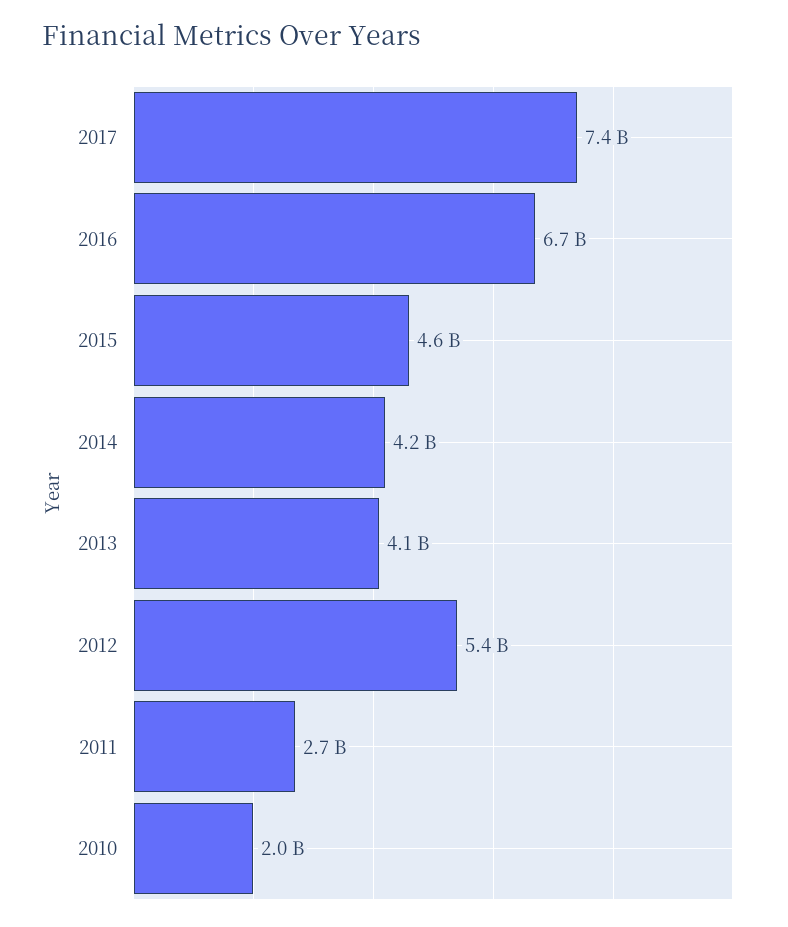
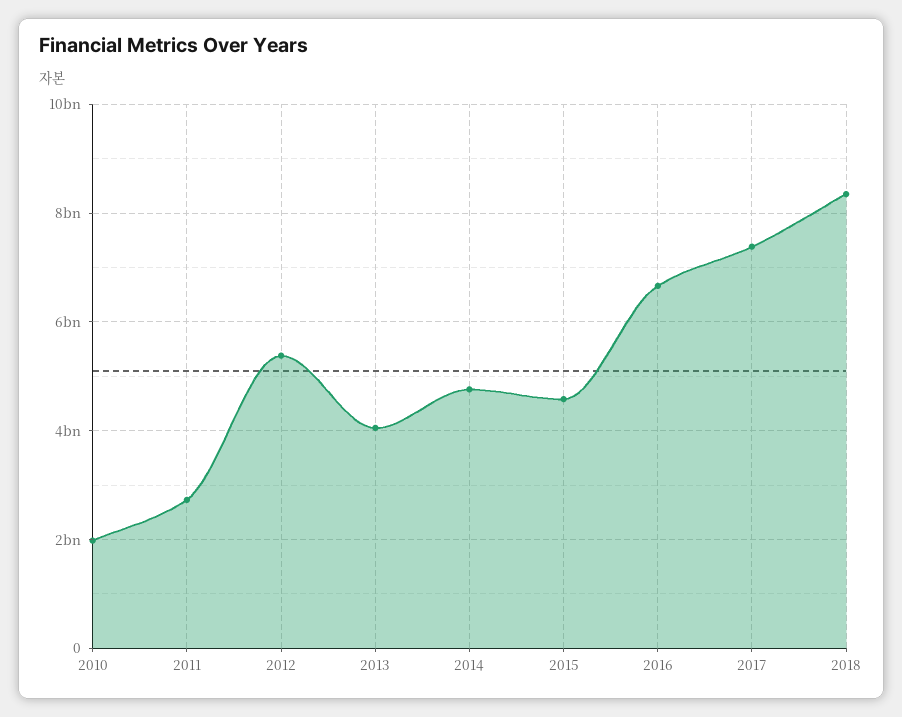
2014: 4200000000 -> 4800000000
2018: none -> 8400000000

